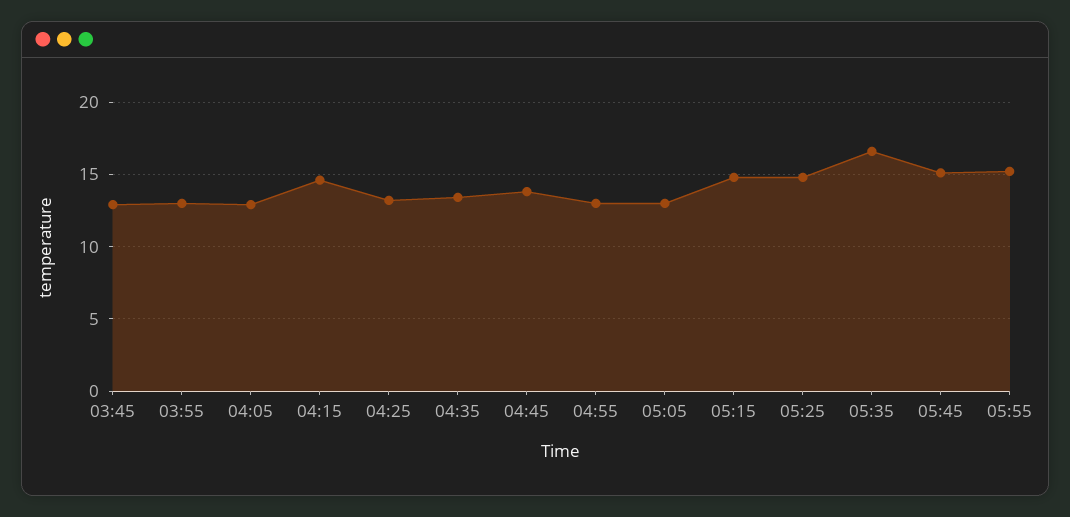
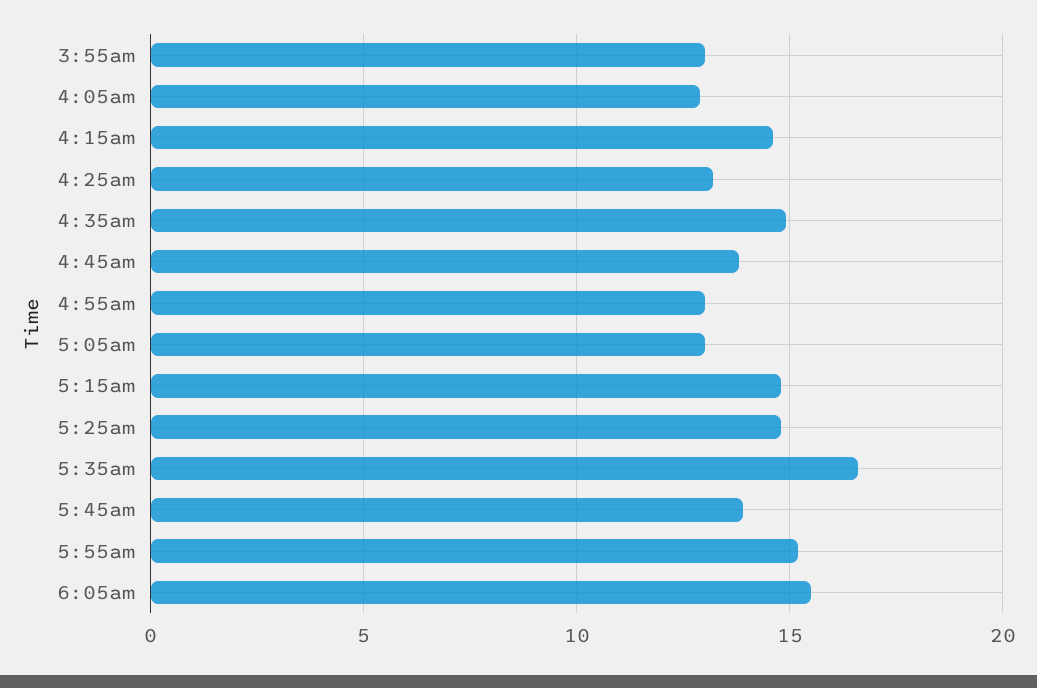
03:45: 13 -> none
04:35: 13.5 -> 15
05:45: 15 -> 14
6:05am: none -> 15.5

